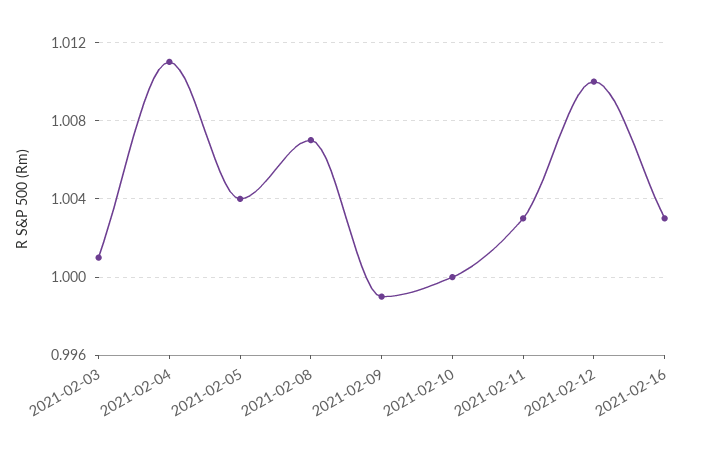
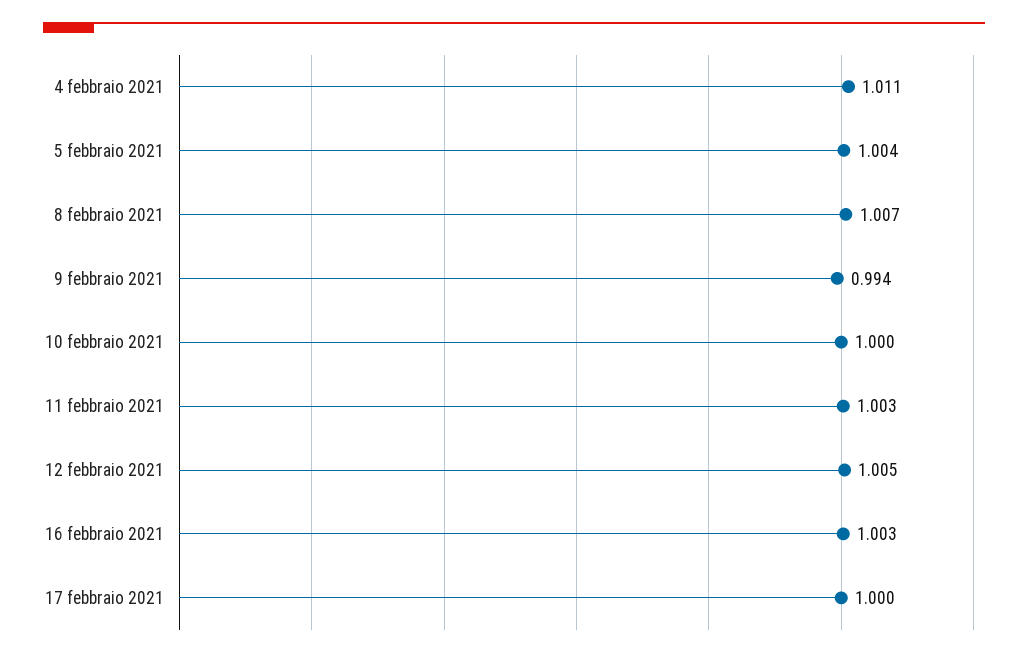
2021-02-03: 1.001 -> none
2021-02-09: 0.999 -> 0.994
2021-02-12: 1.01 -> 1.005
17 febbraio 2021: none -> 1

